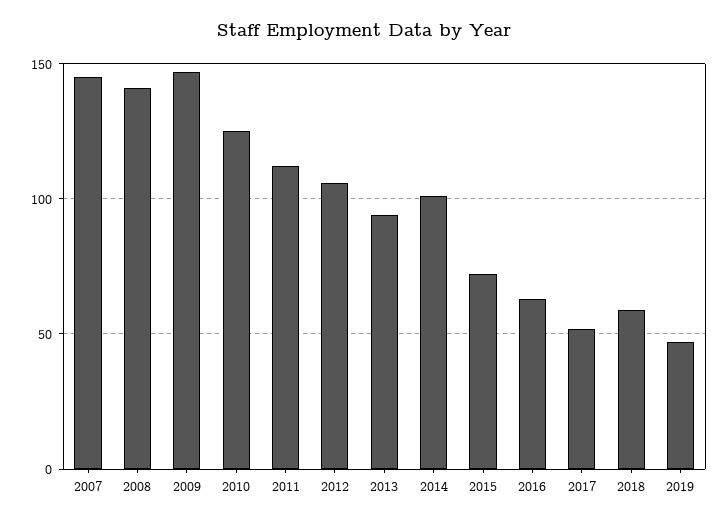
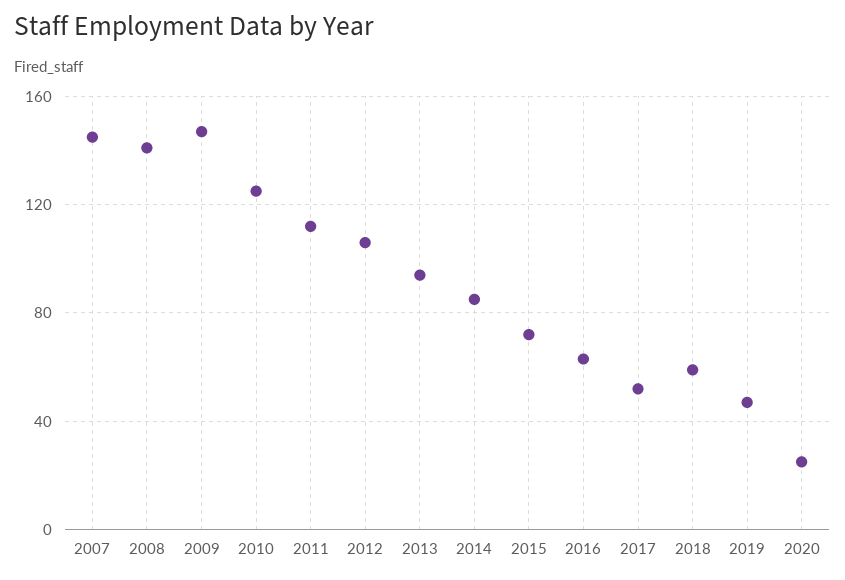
2014: 100 -> 85
2020: none -> 25

